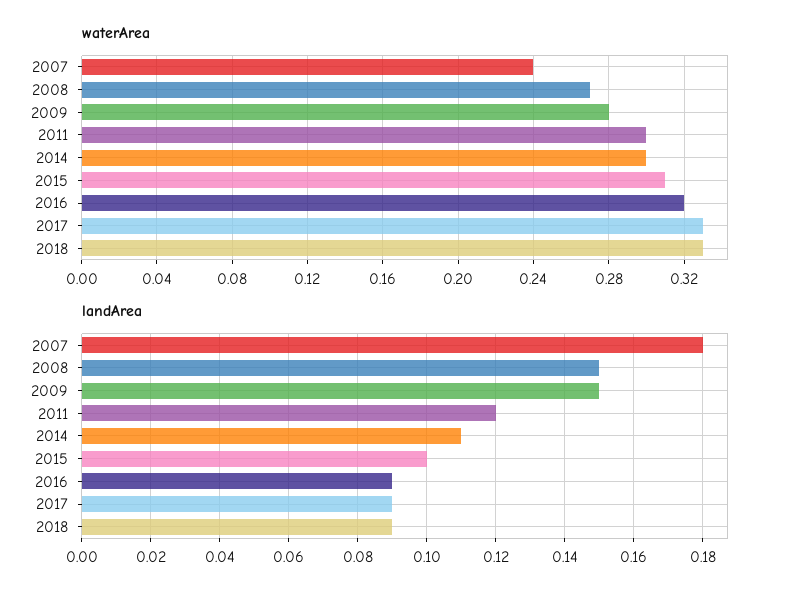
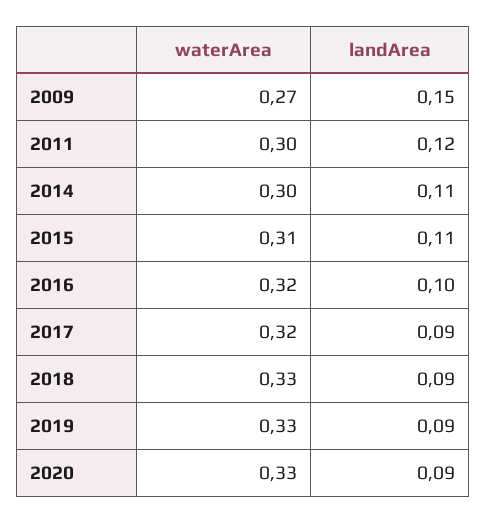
waterArea, 2007: 0.24 -> none
waterArea, 2008: 0.27 -> none
waterArea, 2009: 0.28 -> 0.27
waterArea, 2017: 0.33 -> 0.32
landArea, 2007: 0.18 -> none
landArea, 2008: 0.15 -> none
landArea, 2015: 0.1 -> 0.11
landArea, 2016: 0.09 -> 0.1
waterArea, 2019: none -> 0.33
landArea, 2019: none -> 0.09
waterArea, 2020: none -> 0.33
landArea, 2020: none -> 0.09

